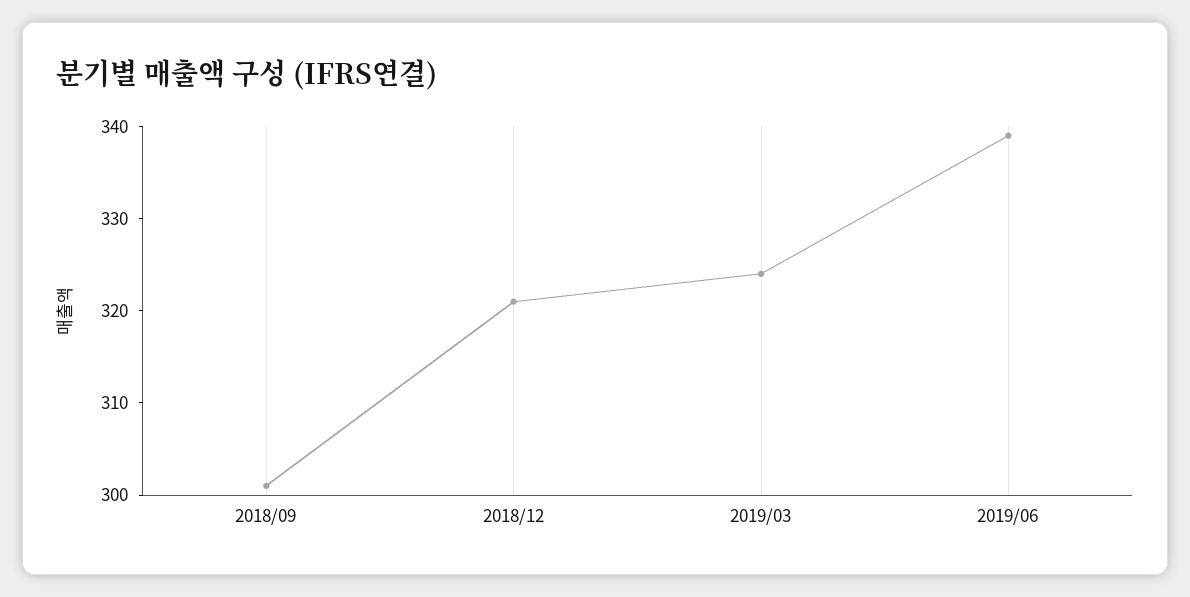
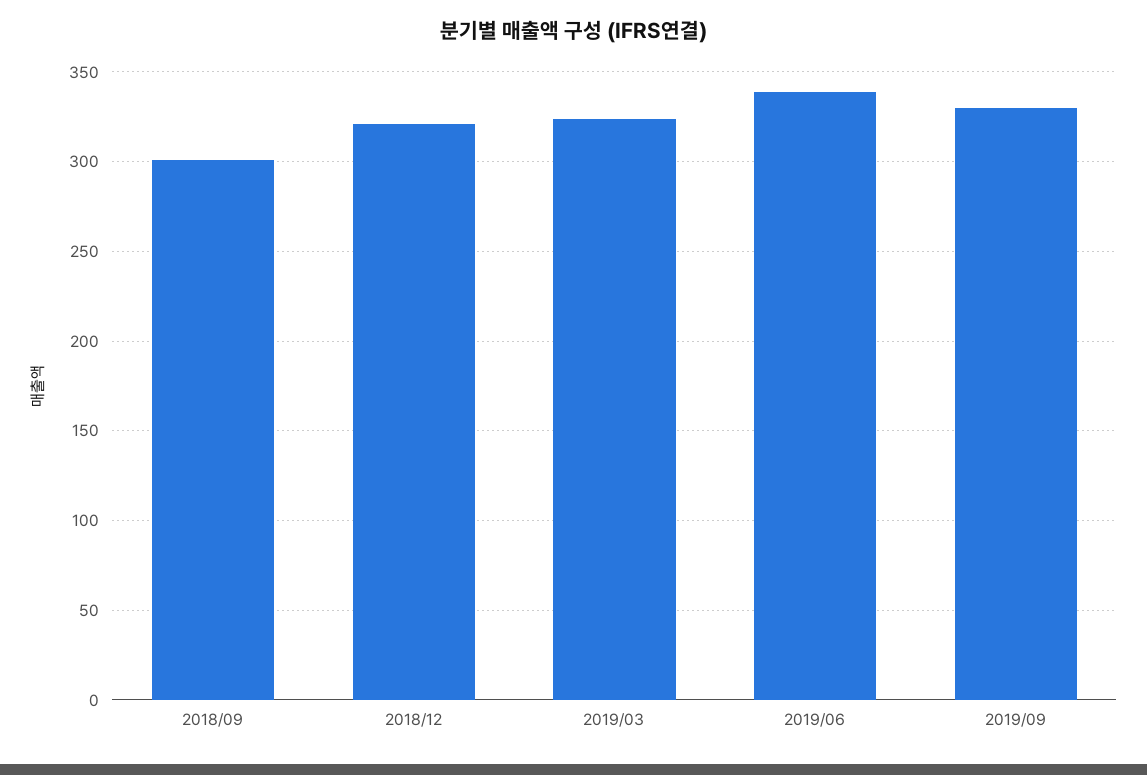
2019/09: none -> 330

